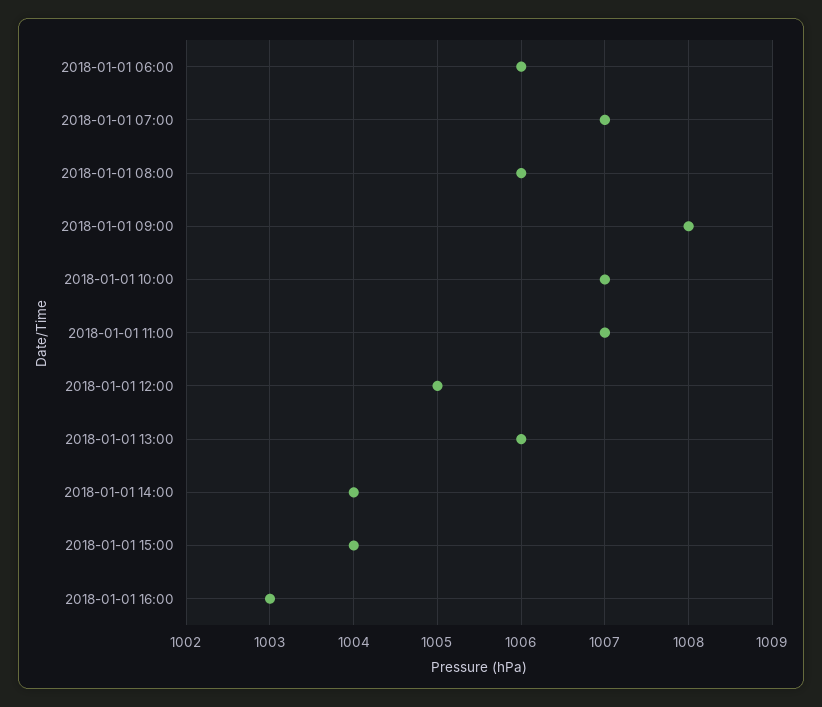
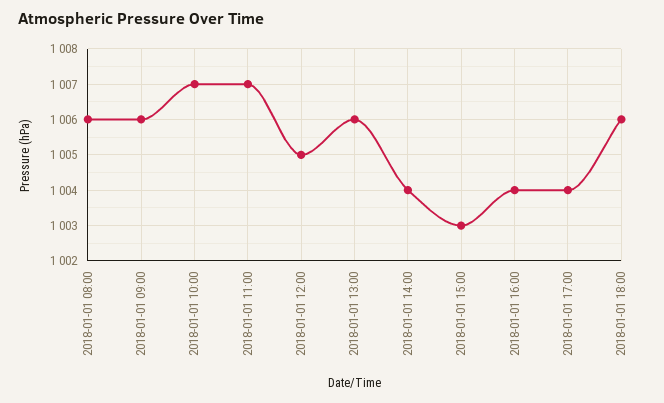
2018-01-01 06:00: 1006 -> none
2018-01-01 07:00: 1007 -> none
2018-01-01 09:00: 1008 -> 1006
2018-01-01 15:00: 1004 -> 1003
2018-01-01 16:00: 1003 -> 1004
2018-01-01 17:00: none -> 1004
2018-01-01 18:00: none -> 1006

